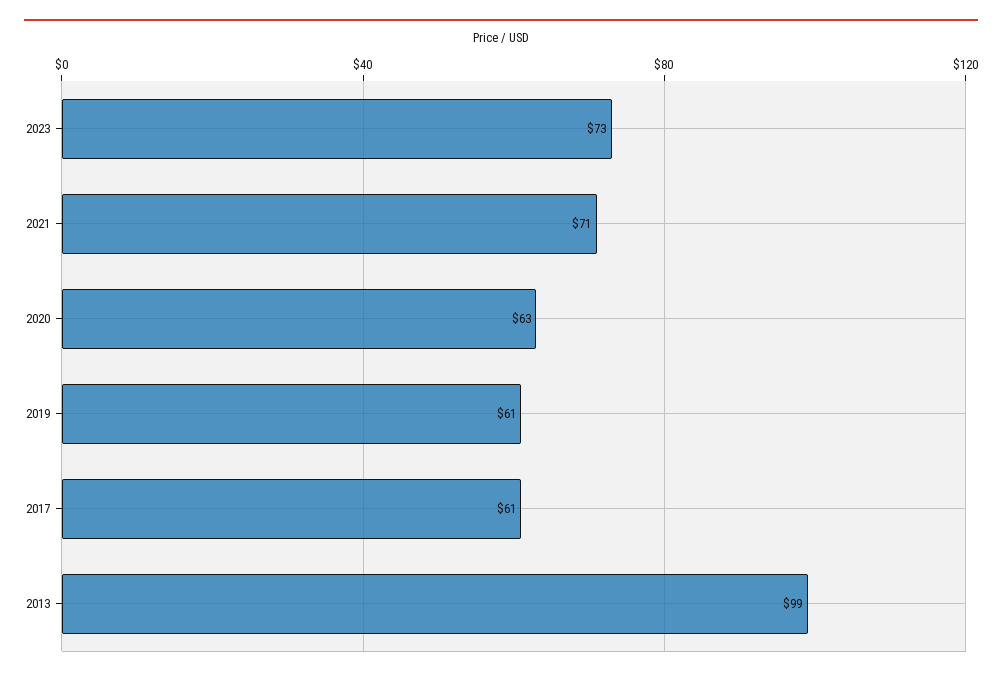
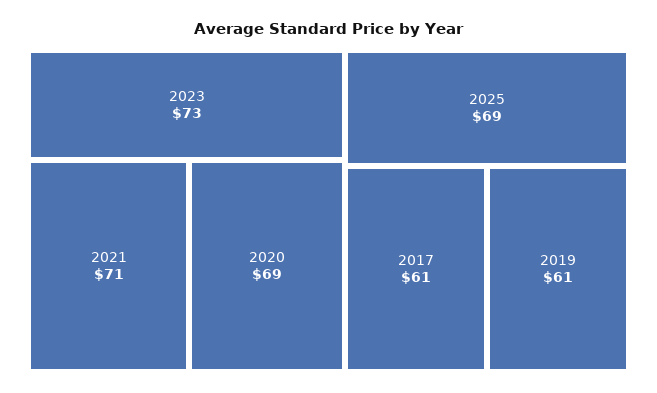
2020: 63 -> 69
2013: 99 -> none
2025: none -> 69

